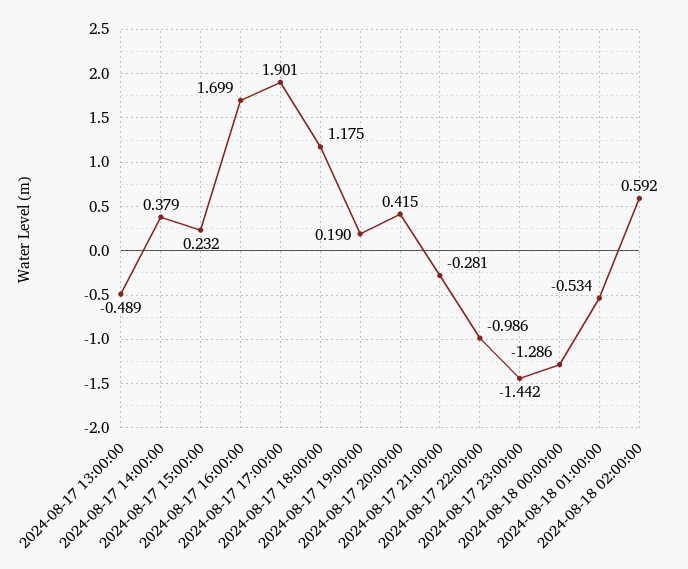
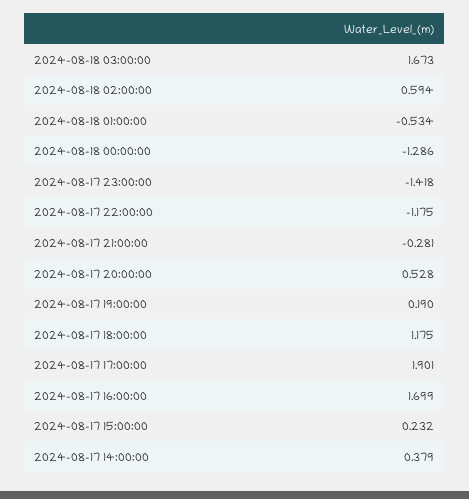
2024-08-17 13:00:00: -0.489 -> none
2024-08-17 20:00:00: 0.415 -> 0.528
2024-08-17 22:00:00: -0.986 -> -1.175
2024-08-17 23:00:00: -1.442 -> -1.418
2024-08-18 02:00:00: 0.592 -> 0.594
2024-08-18 03:00:00: none -> 1.673

